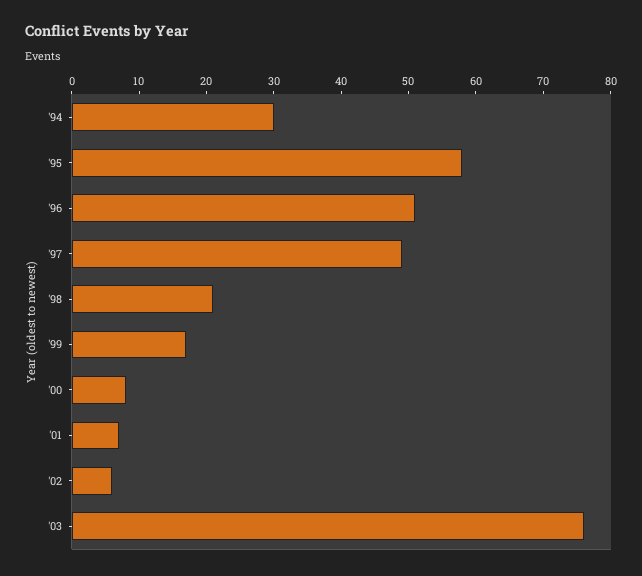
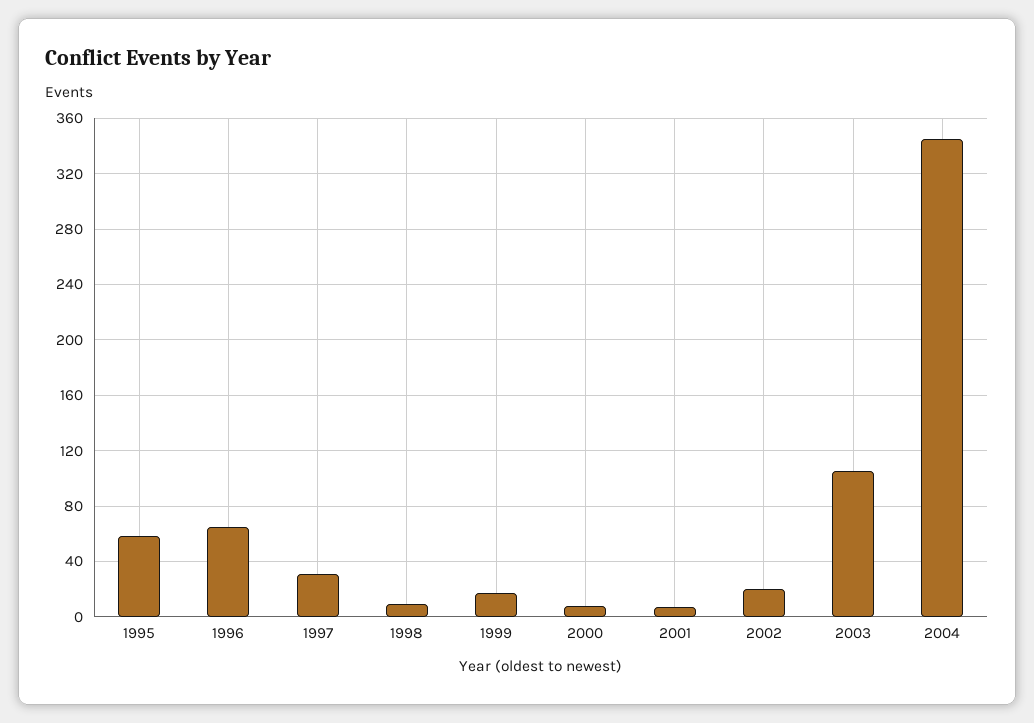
'94: 30 -> none
'96: 50 -> 65
'97: 50 -> 30
'98: 20 -> 10
'02: 5 -> 20
'03: 75 -> 105
2004: none -> 345

